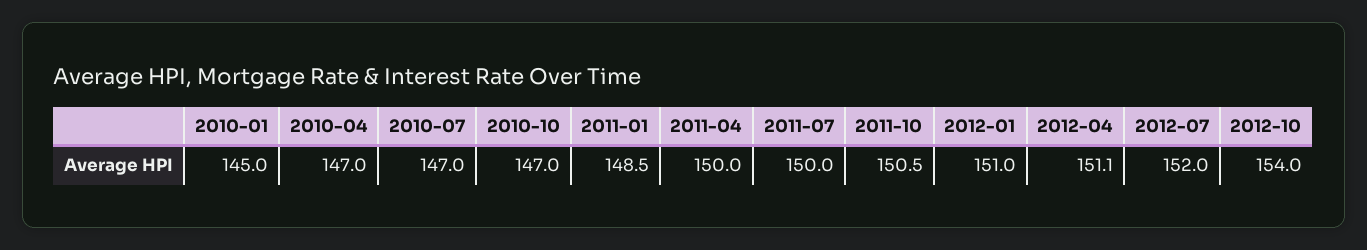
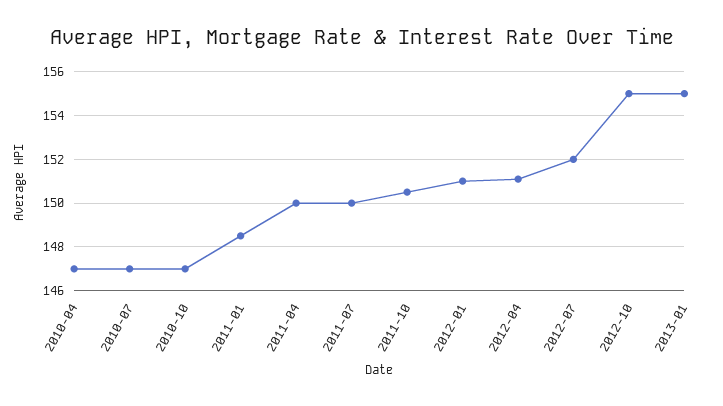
2010-01: 145 -> none
2012-10: 154 -> 155
2013-01: none -> 155

